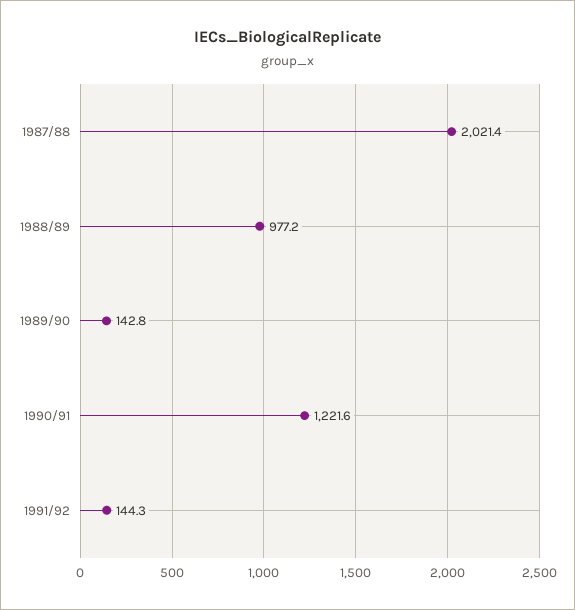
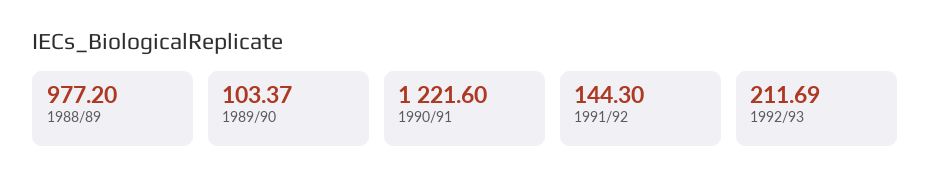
1987/88: 2021.4 -> none
1989/90: 142.8 -> 103.37
1992/93: none -> 211.69

